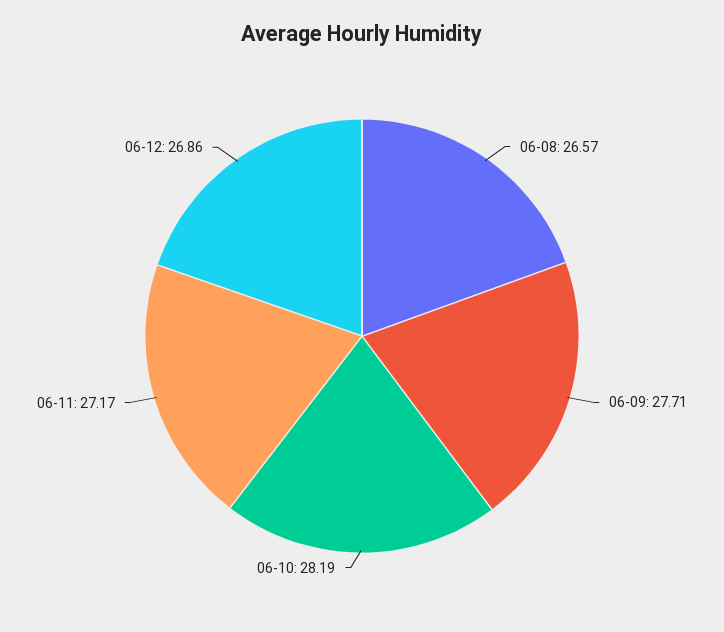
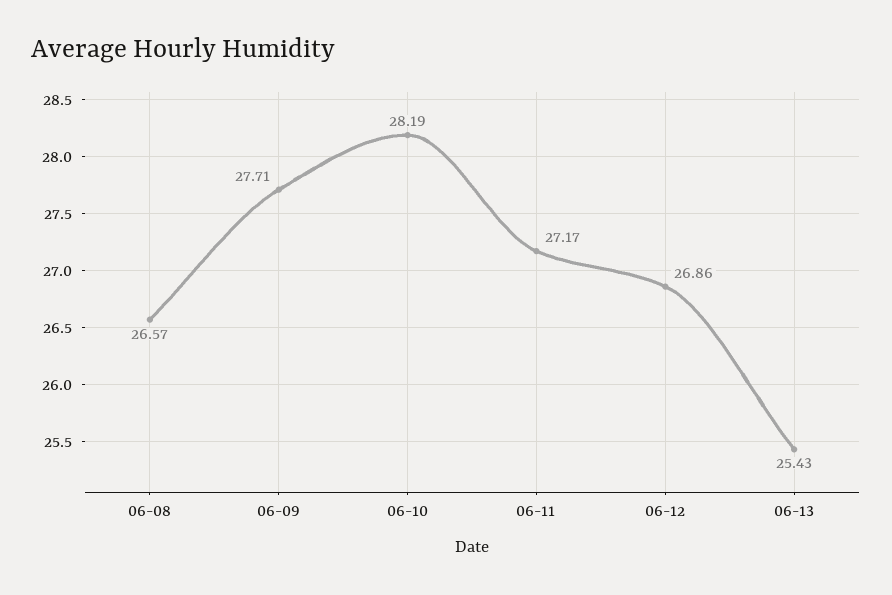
06-13: none -> 25.43

